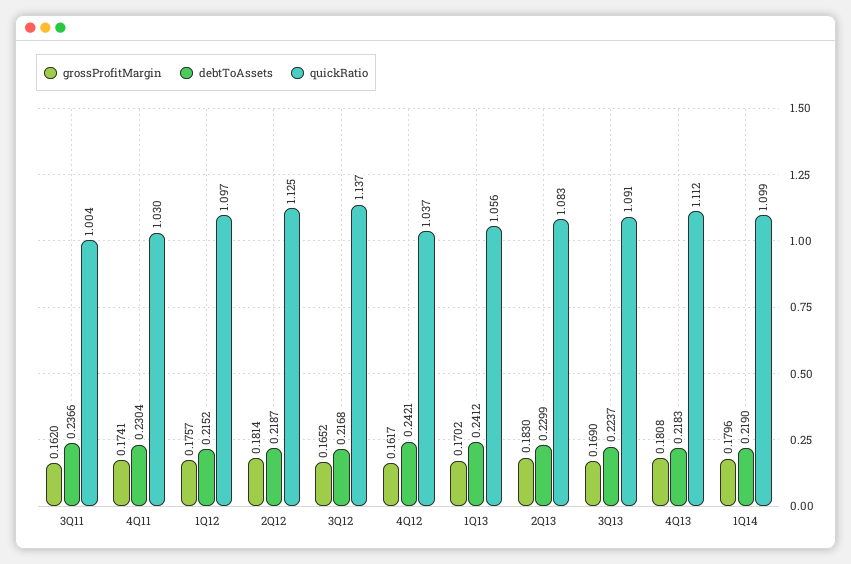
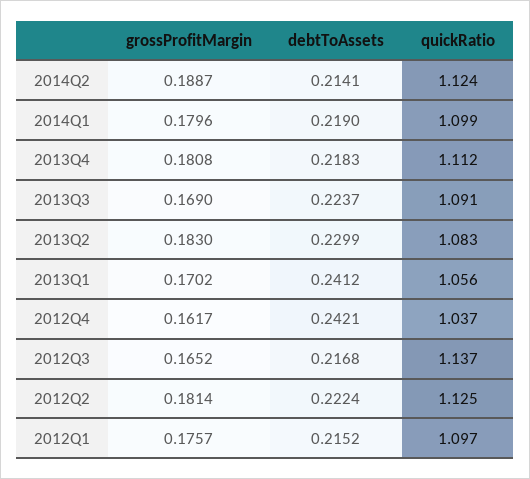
grossProfitMargin, 3Q11: 0.162 -> none
debtToAssets, 3Q11: 0.2366 -> none
quickRatio, 3Q11: 1.004 -> none
grossProfitMargin, 4Q11: 0.1741 -> none
debtToAssets, 4Q11: 0.2304 -> none
quickRatio, 4Q11: 1.03 -> none
debtToAssets, 2Q12: 0.2187 -> 0.2224
grossProfitMargin, 2014Q2: none -> 0.1887
debtToAssets, 2014Q2: none -> 0.2141
quickRatio, 2014Q2: none -> 1.124

